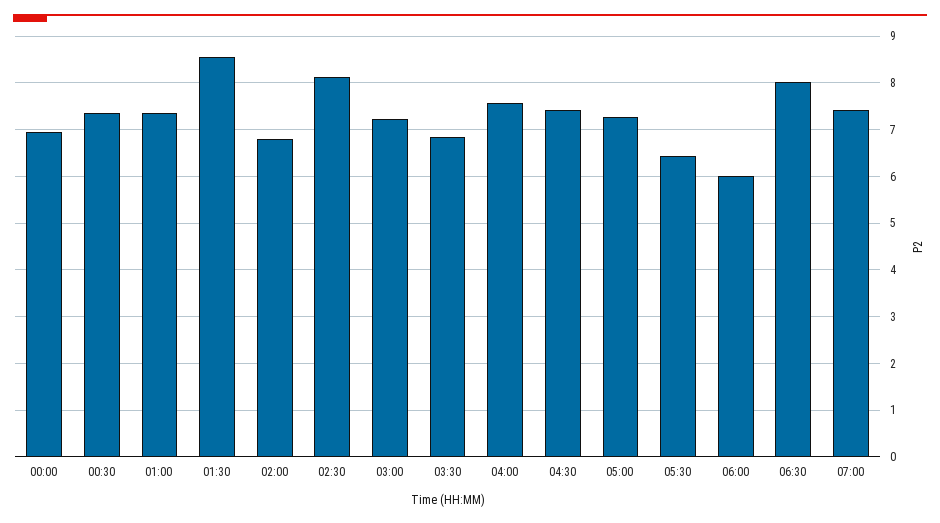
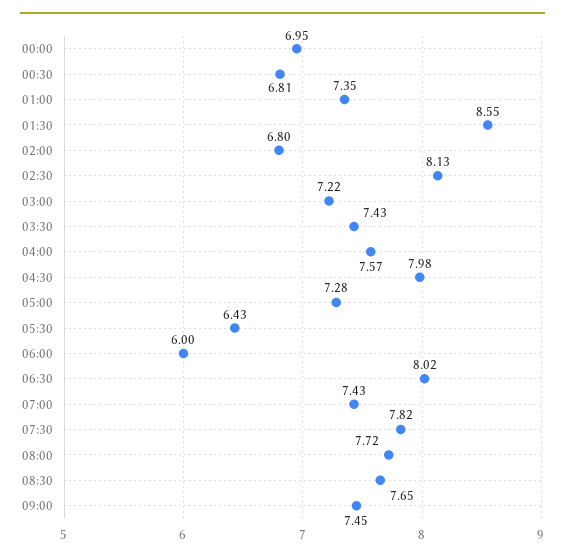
00:30: 7.4 -> 6.81
03:30: 6.8 -> 7.43
04:30: 7.4 -> 7.98
07:30: none -> 7.82
08:00: none -> 7.72
08:30: none -> 7.65
09:00: none -> 7.45

